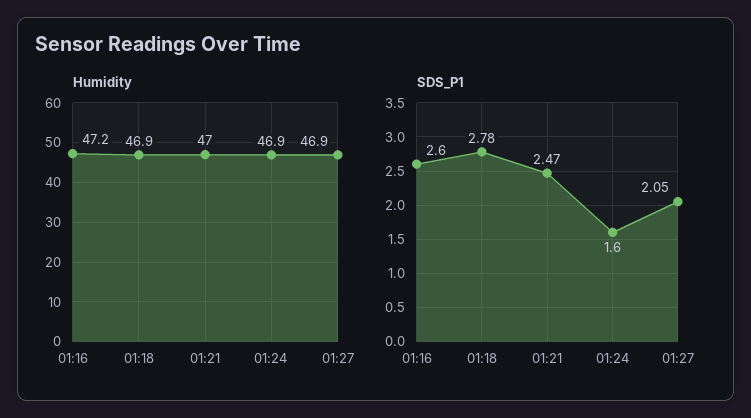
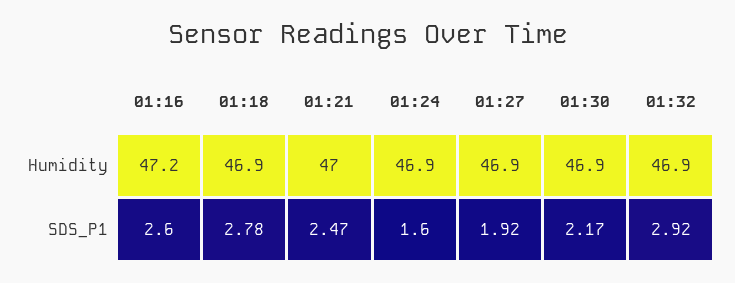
SDS_P1, 01:27: 2.05 -> 1.92
Humidity, 01:30: none -> 46.9
Humidity, 01:32: none -> 46.9
SDS_P1, 01:30: none -> 2.17
SDS_P1, 01:32: none -> 2.92

